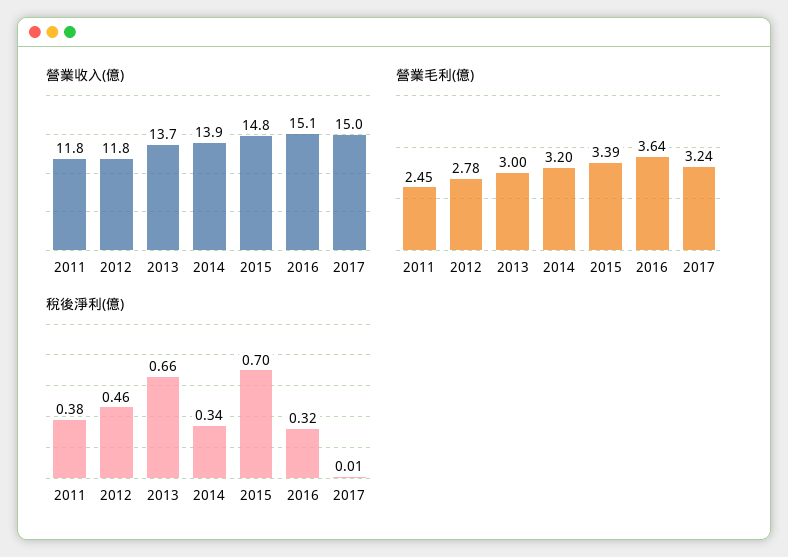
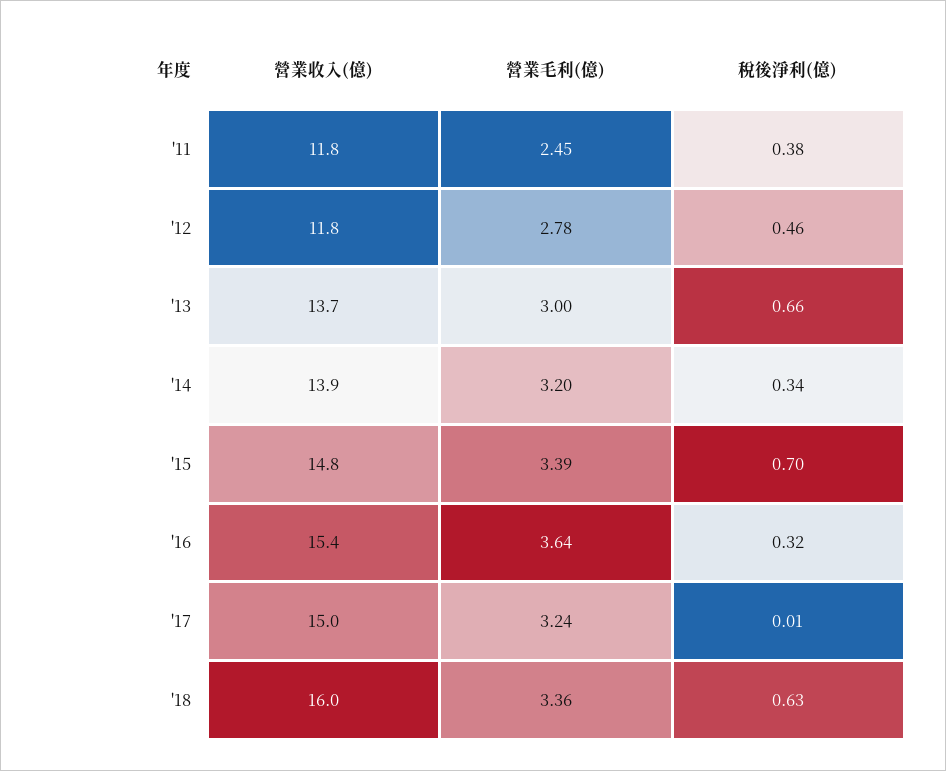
營業收入(億), 2016: 15.1 -> 15.4
營業收入(億), '18: none -> 16
營業毛利(億), '18: none -> 3.36
稅後淨利(億), '18: none -> 0.63

